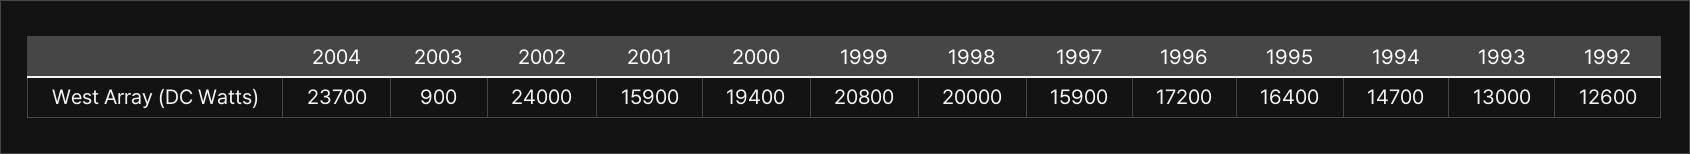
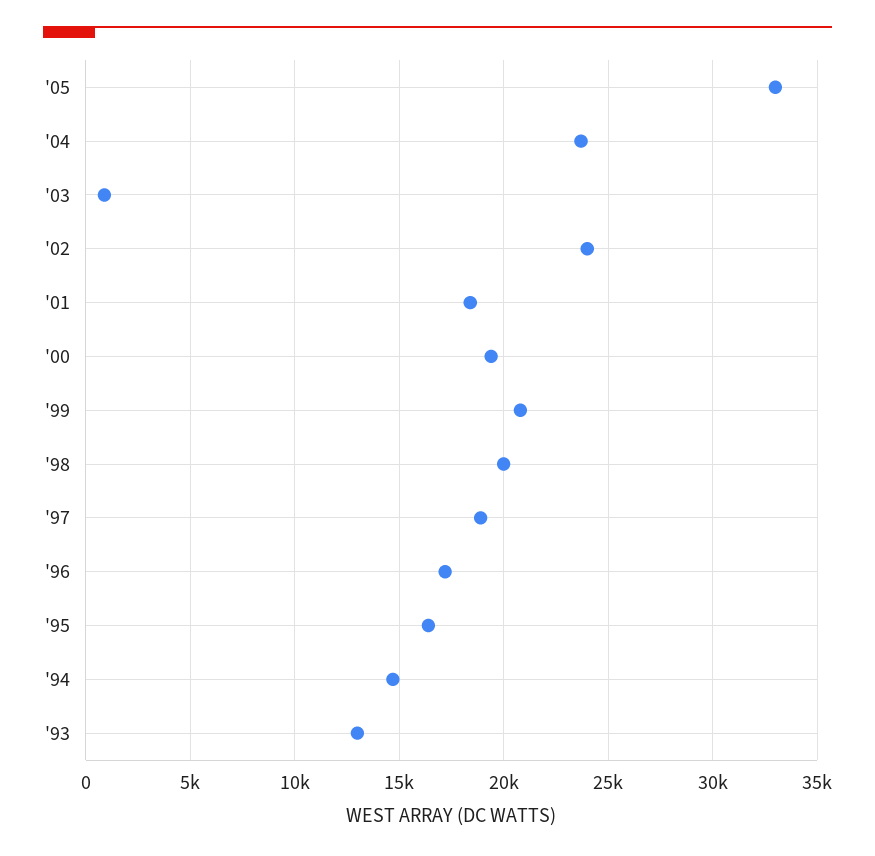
2001: 15900 -> 18500
1997: 15900 -> 19000
1992: 12600 -> none
'05: none -> 33000

